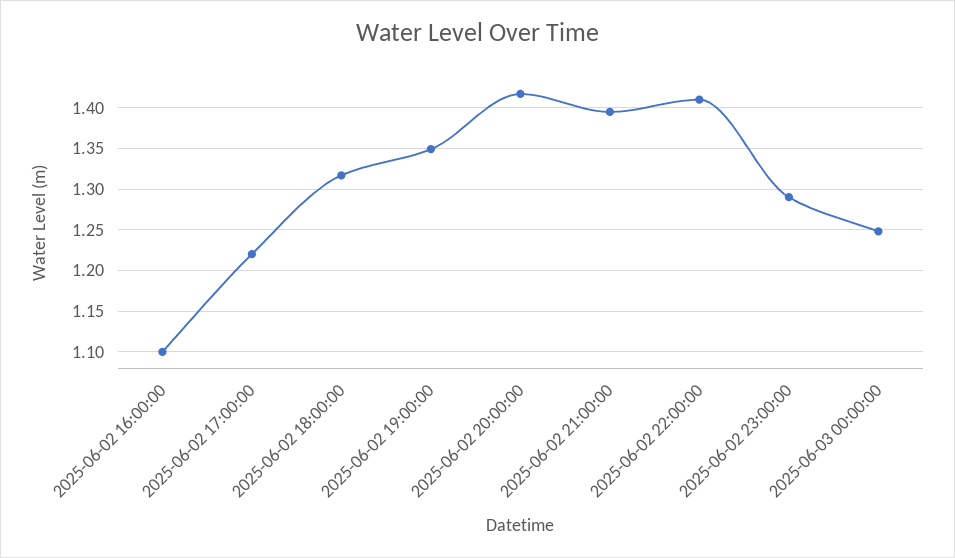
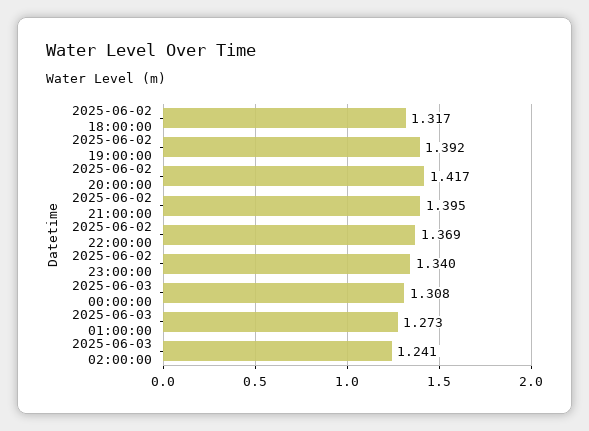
2025-06-02 16:00:00: 1.1 -> none
2025-06-02 17:00:00: 1.22 -> none
2025-06-02 19:00:00: 1.35 -> 1.392
2025-06-02 22:00:00: 1.41 -> 1.369
2025-06-02 23:00:00: 1.29 -> 1.34
2025-06-03 00:00:00: 1.25 -> 1.308
2025-06-03 01:00:00: none -> 1.273
2025-06-03 02:00:00: none -> 1.241

